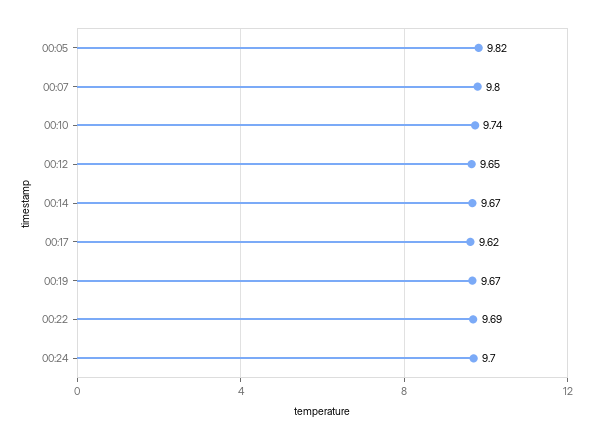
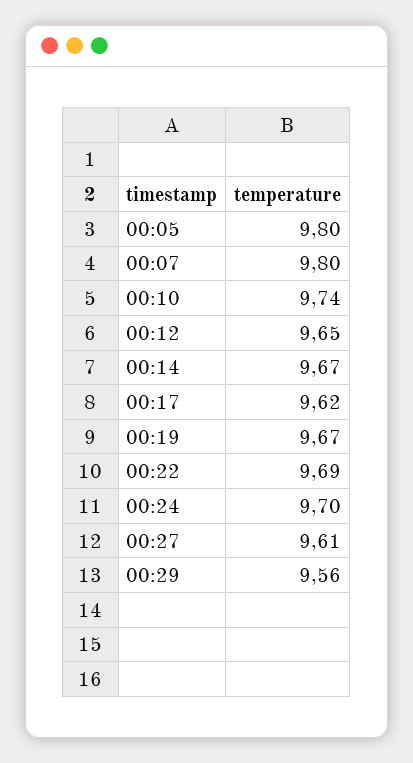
00:05: 9.82 -> 9.8
00:27: none -> 9.61
00:29: none -> 9.56

